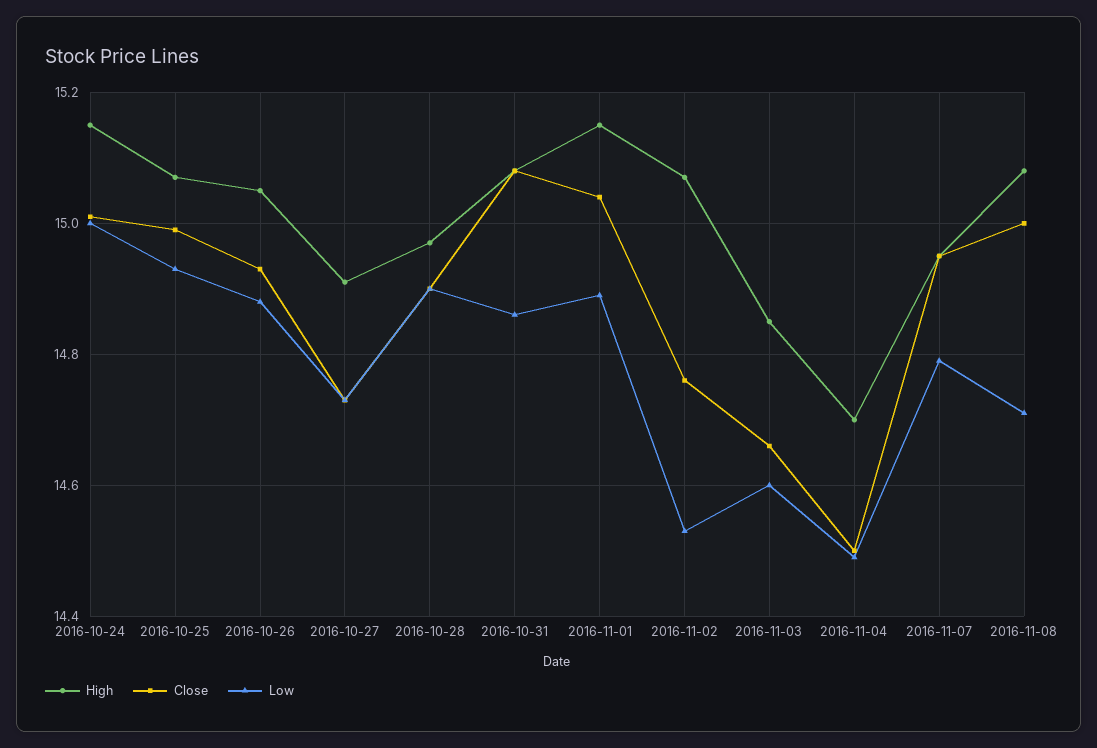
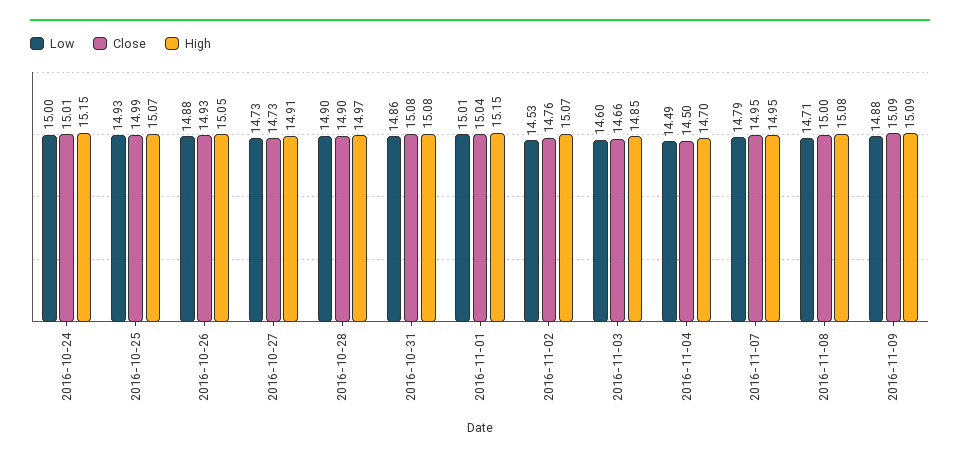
Low, 2016-11-01: 14.9 -> 15.01
Low, 2016-11-09: none -> 14.88
Close, 2016-11-09: none -> 15.09
High, 2016-11-09: none -> 15.09

